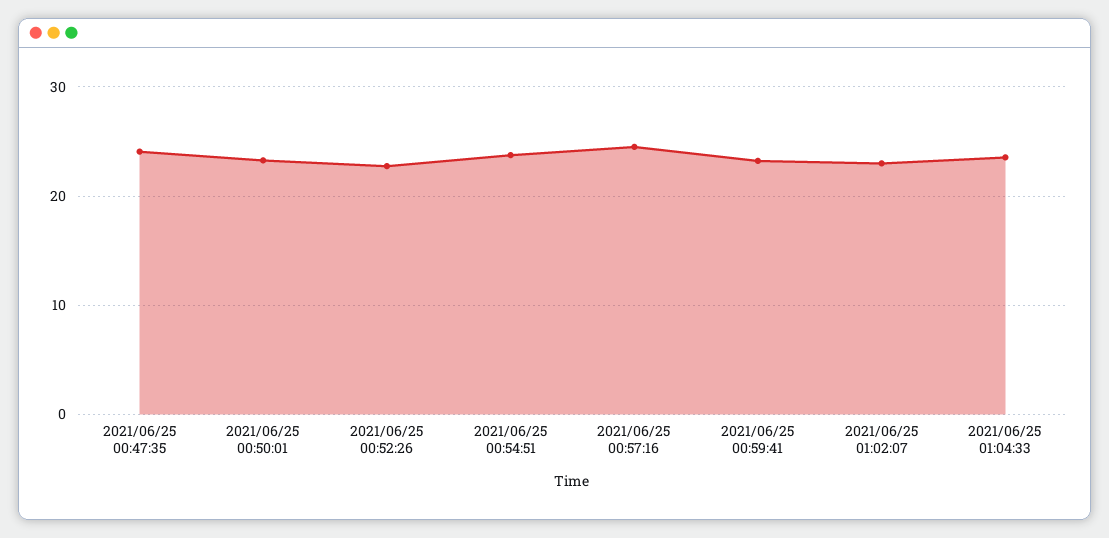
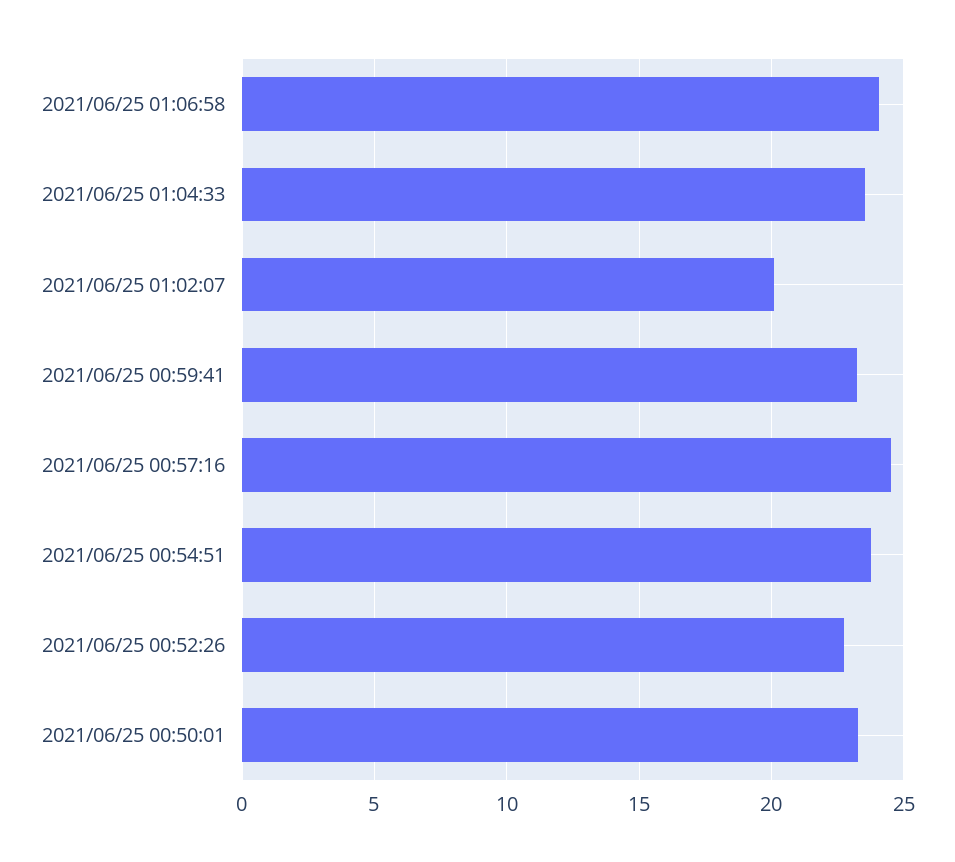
2021/06/25 00:47:35: 24 -> none
2021/06/25 01:02:07: 23 -> 20
2021/06/25 01:06:58: none -> 24

